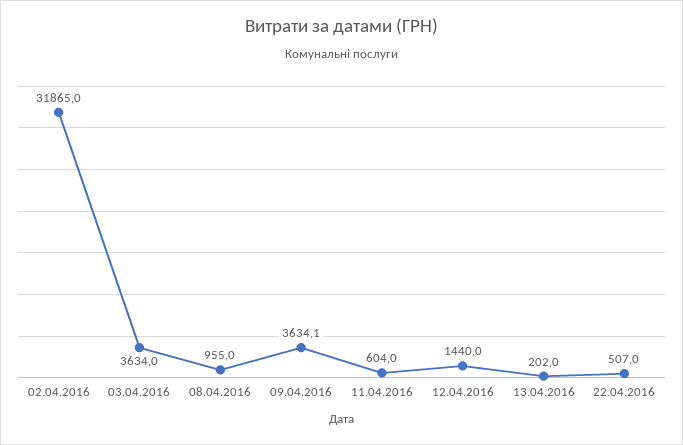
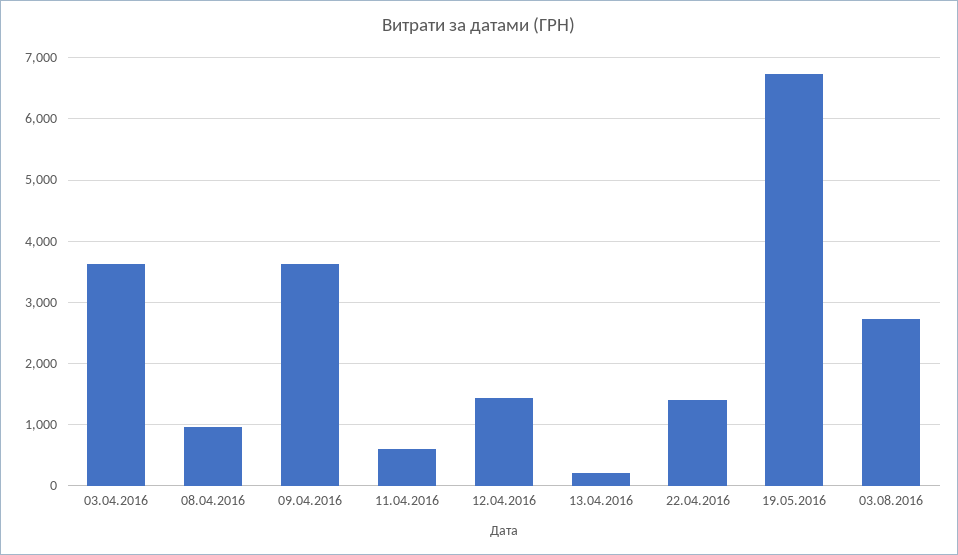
02.04.2016: 31865 -> none
22.04.2016: 507 -> 1400
19.05.2016: none -> 6700
03.08.2016: none -> 2700

